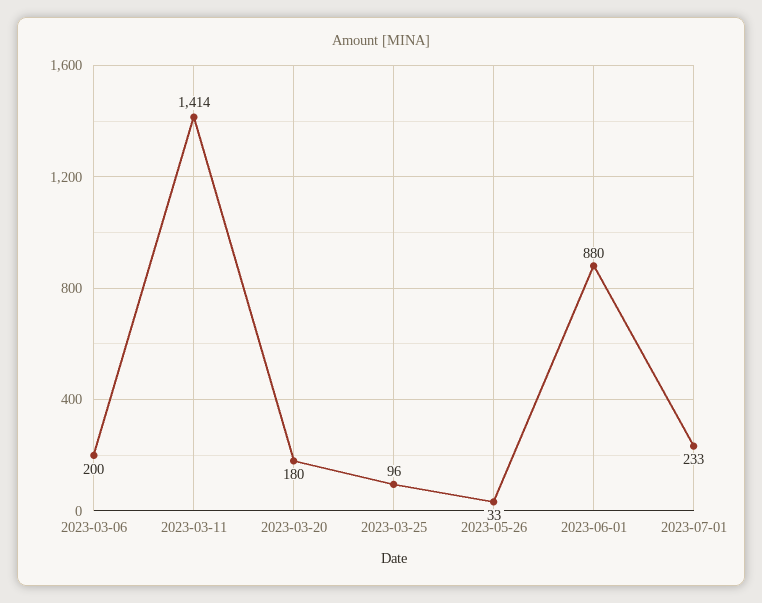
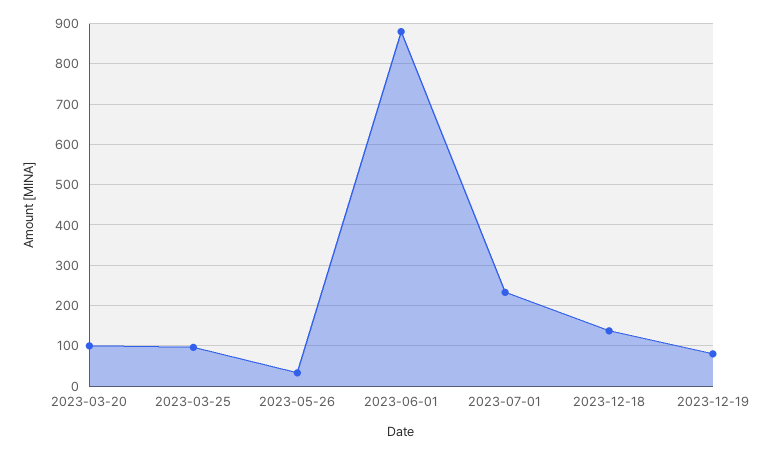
2023-03-06: 200 -> none
2023-03-11: 1414 -> none
2023-03-20: 180 -> 100
2023-12-18: none -> 140
2023-12-19: none -> 80

